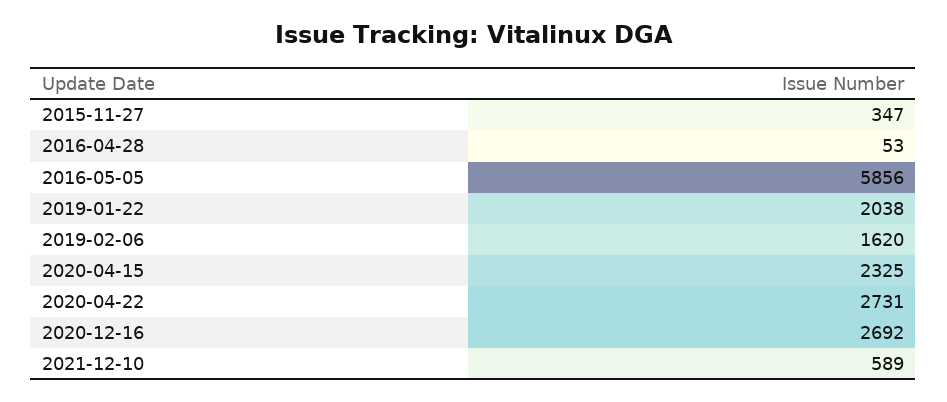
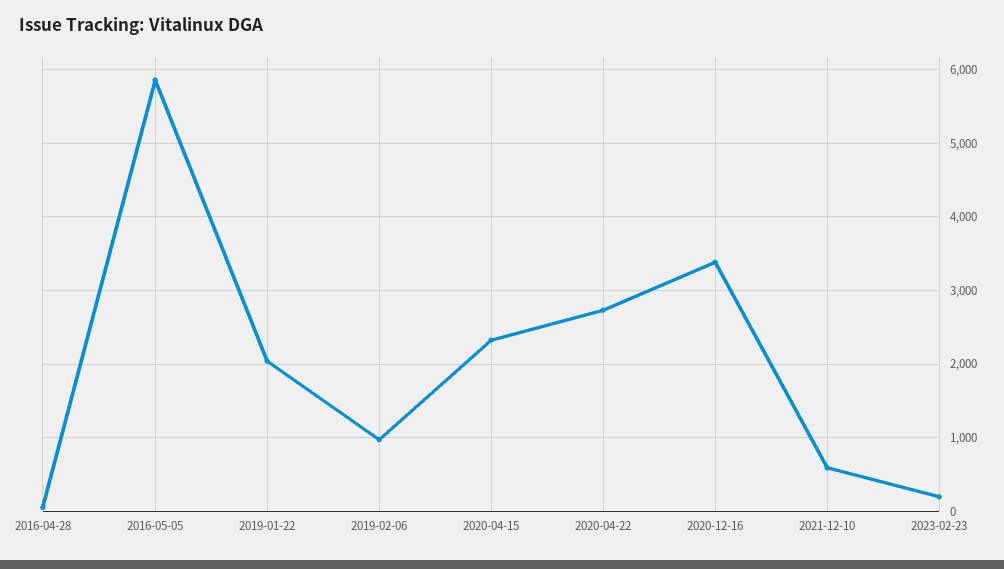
2015-11-27: 347 -> none
2019-02-06: 1620 -> 1000
2020-12-16: 2692 -> 3400
2023-02-23: none -> 200

